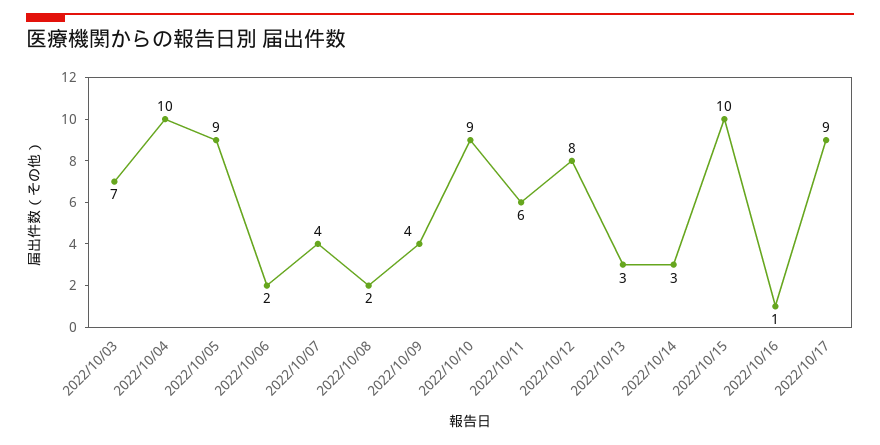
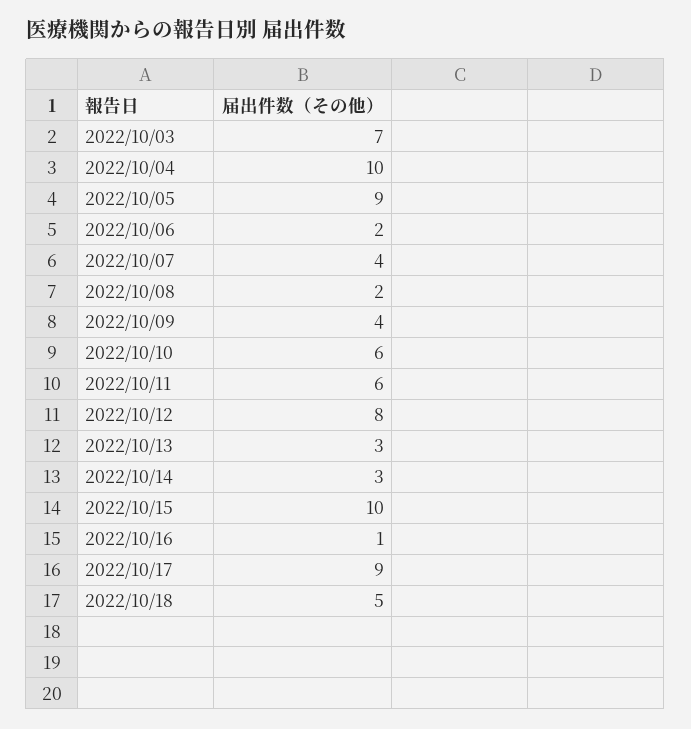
2022/10/10: 9 -> 6
2022/10/18: none -> 5

